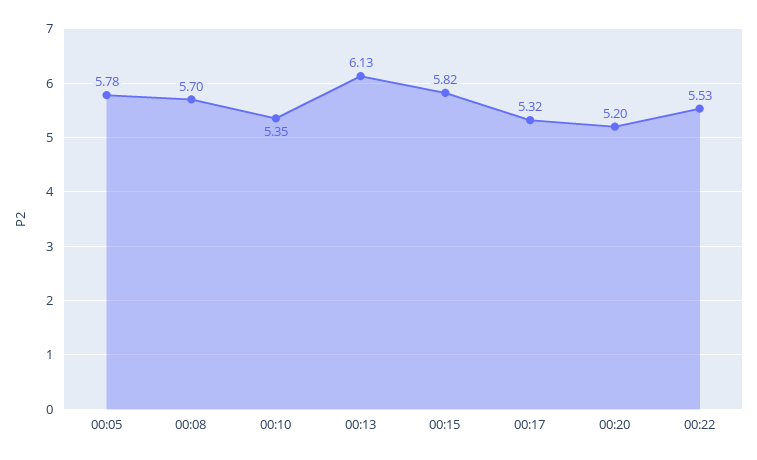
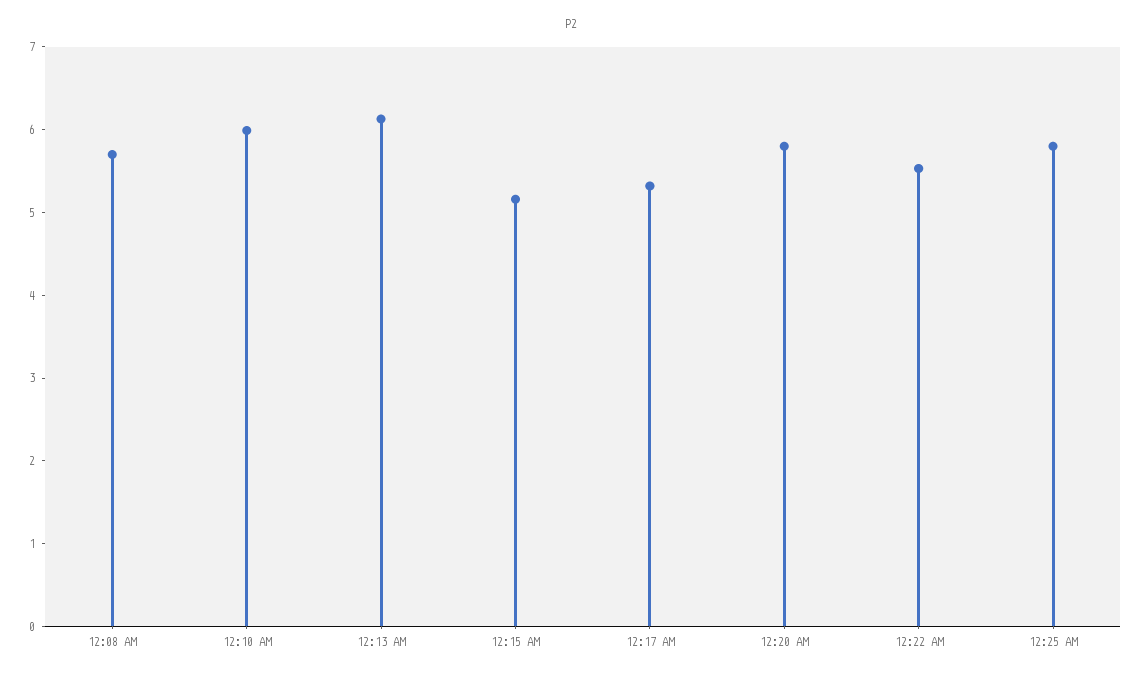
00:05: 5.78 -> none
00:10: 5.35 -> 6
00:15: 5.82 -> 5.2
00:20: 5.2 -> 5.8
12:25 AM: none -> 5.8

